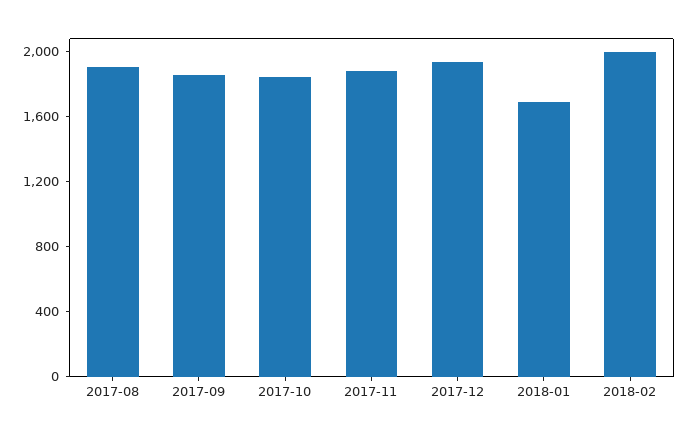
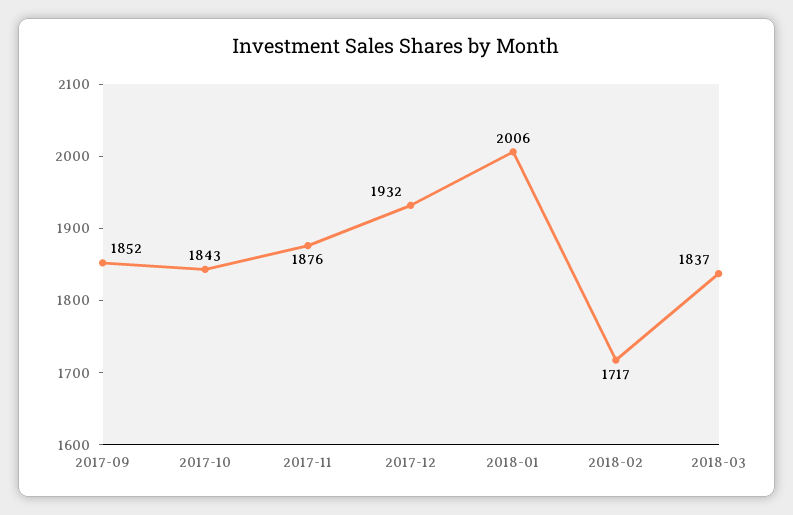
2017-08: 1900 -> none
2018-01: 1700 -> 2006
2018-02: 2000 -> 1717
2018-03: none -> 1837

